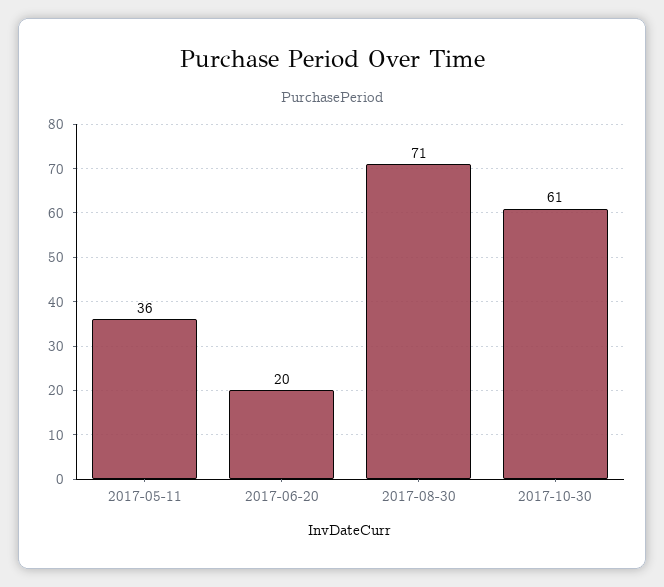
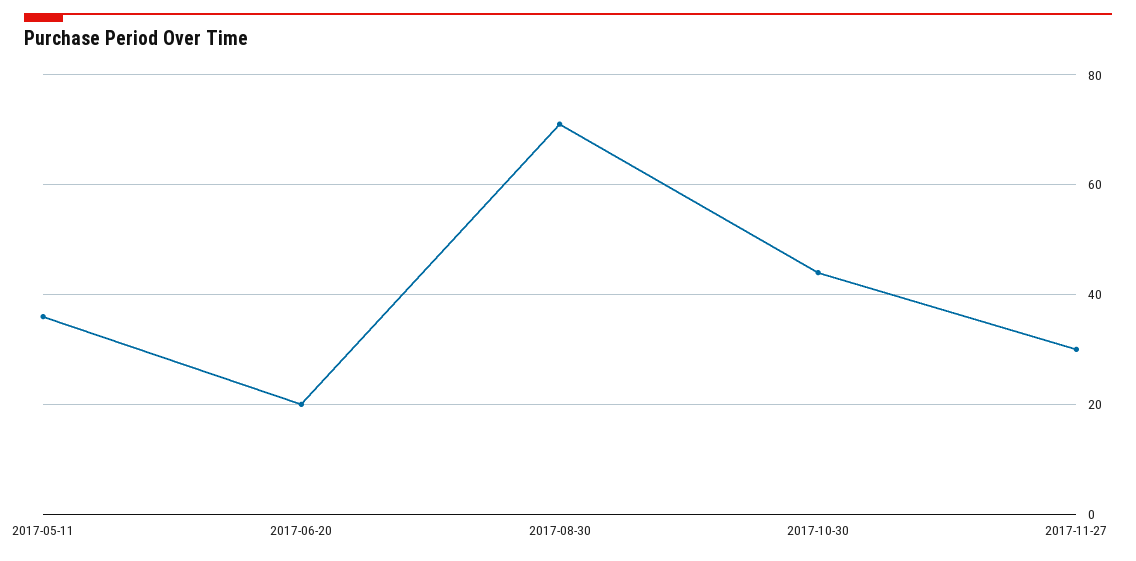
2017-10-30: 61 -> 45
2017-11-27: none -> 30

